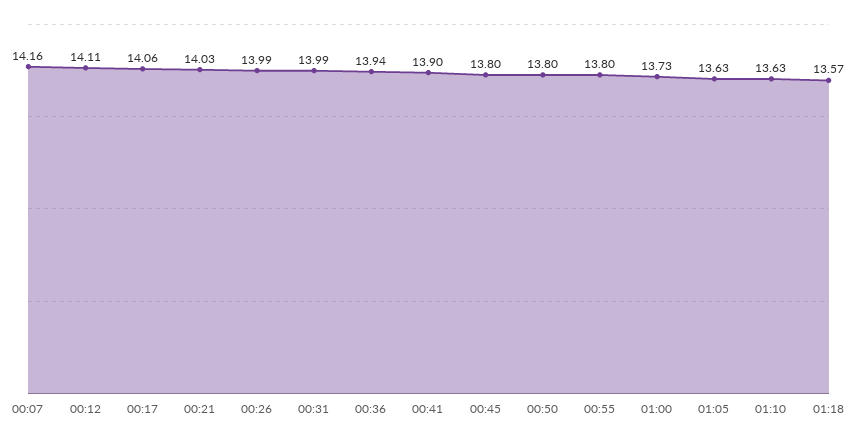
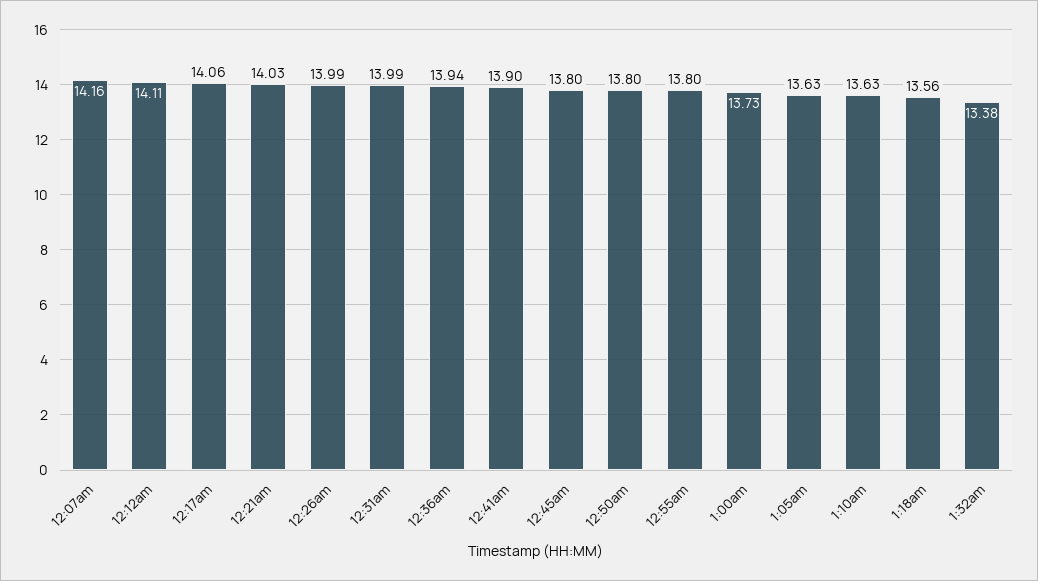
01:18: 13.57 -> 13.56
1:32am: none -> 13.38

